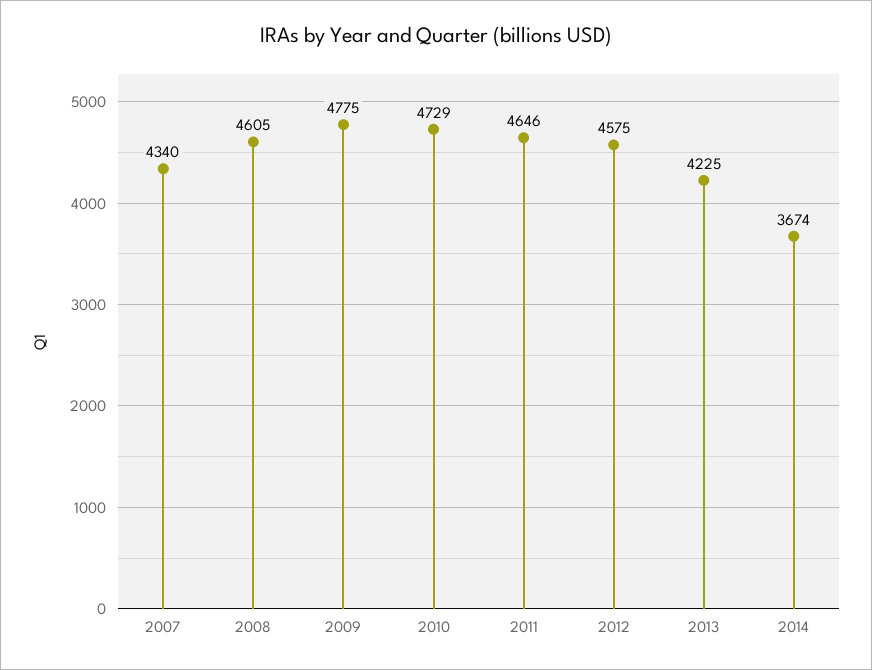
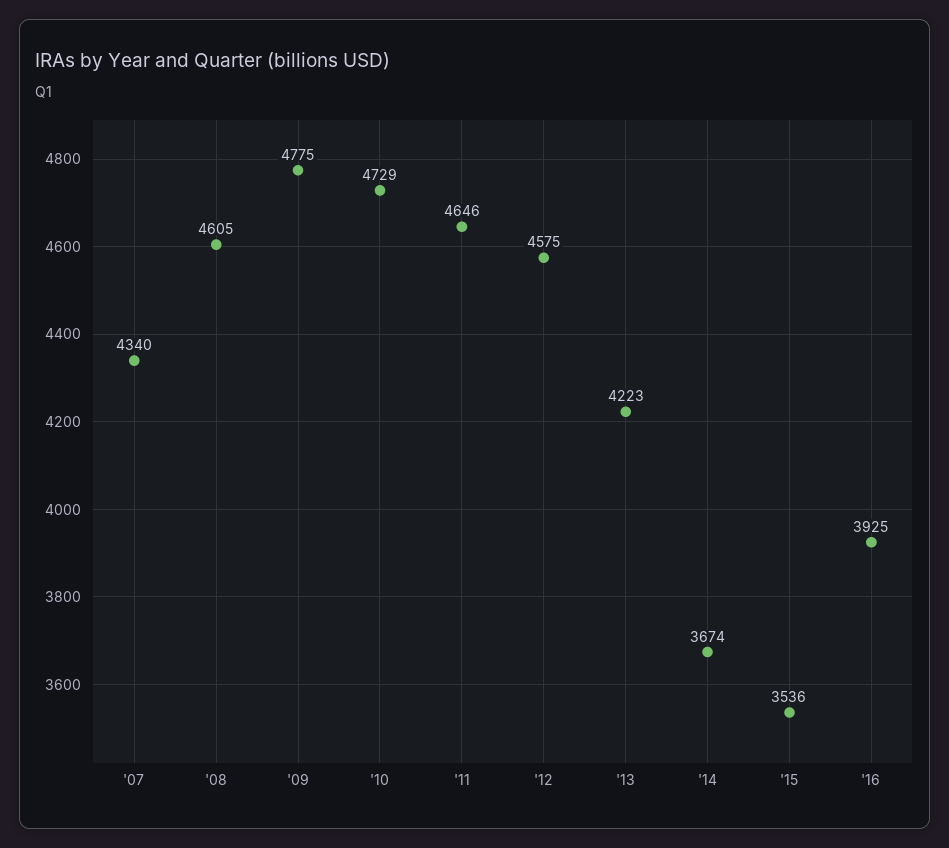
2013: 4225 -> 4223
'15: none -> 3536
'16: none -> 3925

